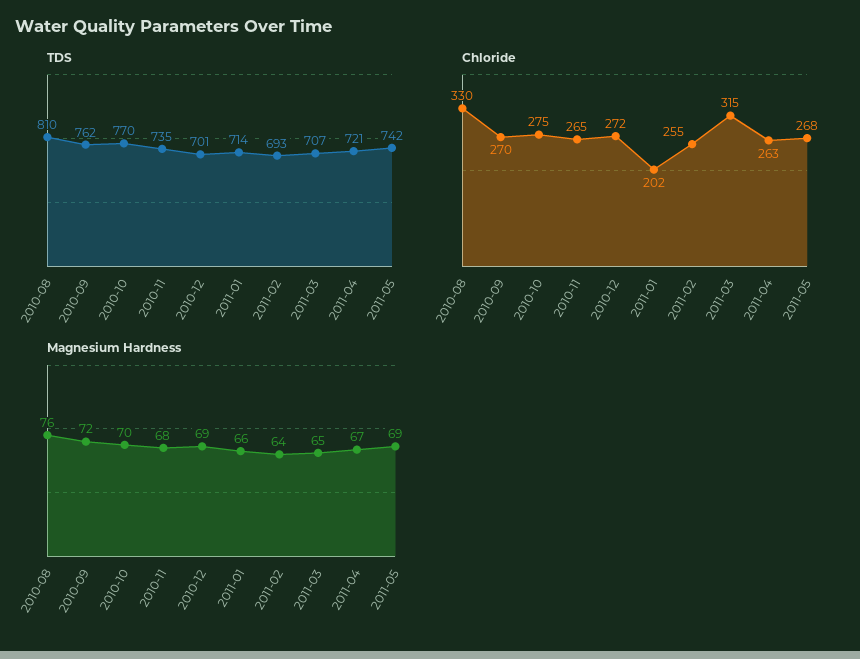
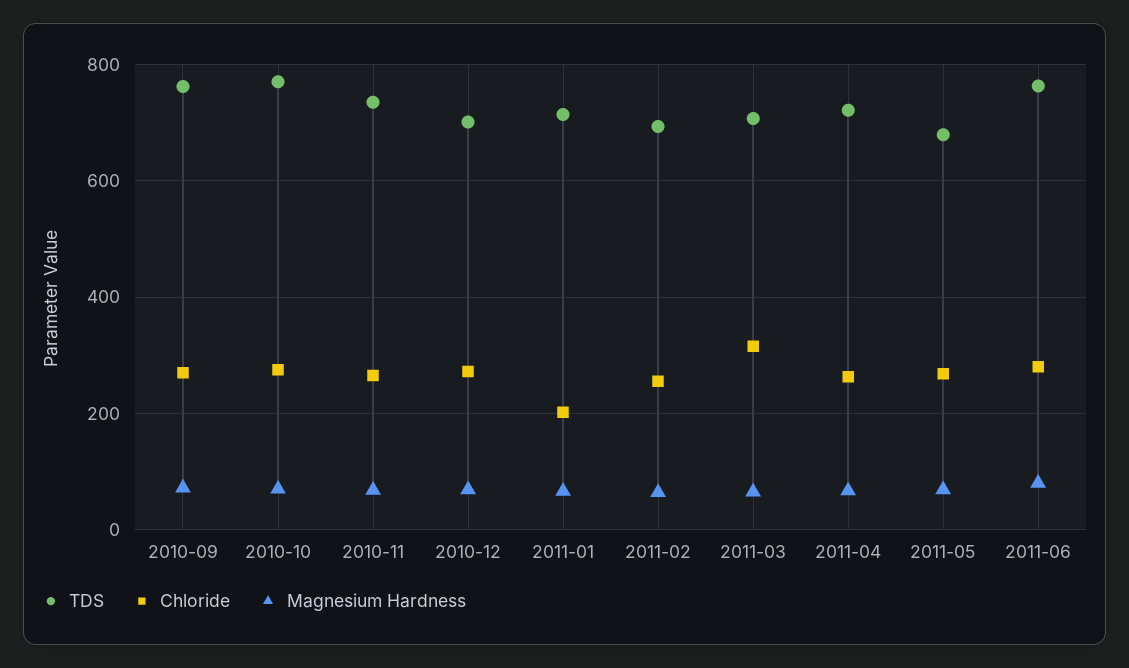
TDS, 2010-08: 810 -> none
TDS, 2011-05: 742 -> 680
Chloride, 2010-08: 330 -> none
Magnesium Hardness, 2010-08: 76 -> none
TDS, 2011-06: none -> 760
Chloride, 2011-06: none -> 280
Magnesium Hardness, 2011-06: none -> 80

